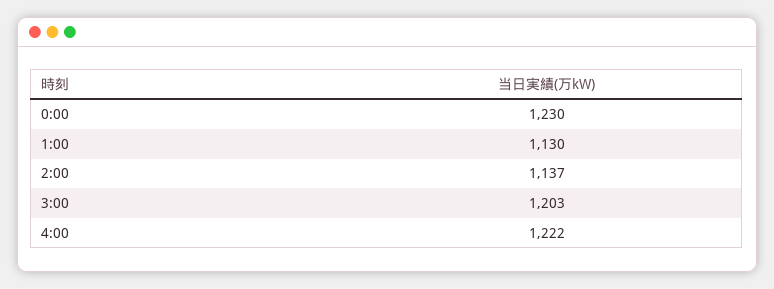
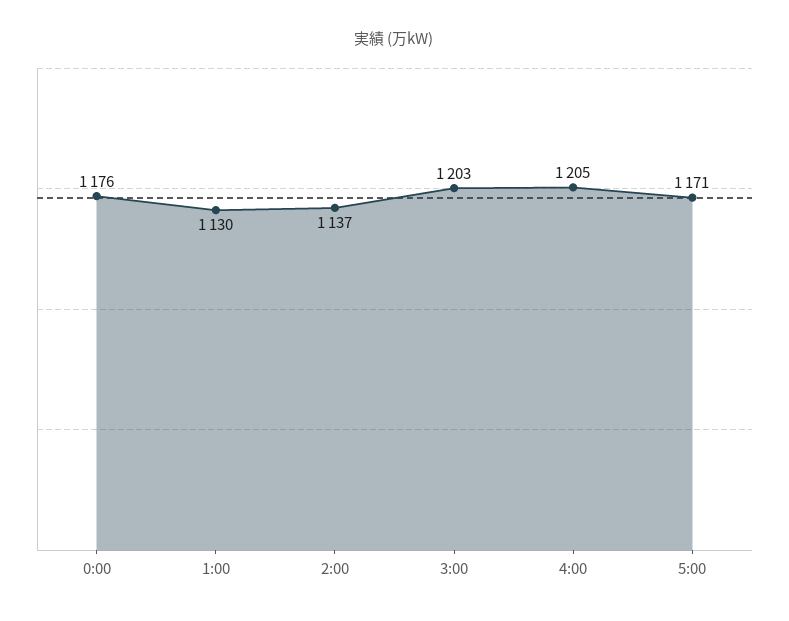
0:00: 1230 -> 1176
4:00: 1222 -> 1205
5:00: none -> 1171

